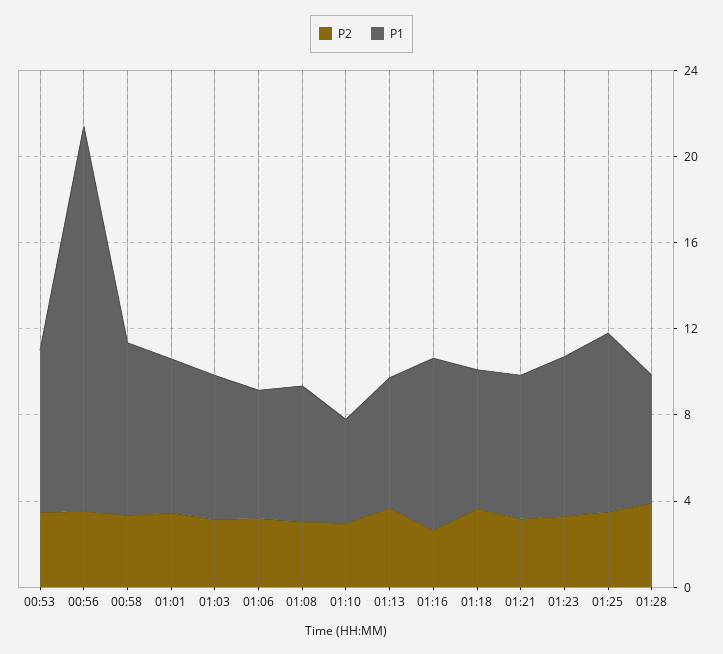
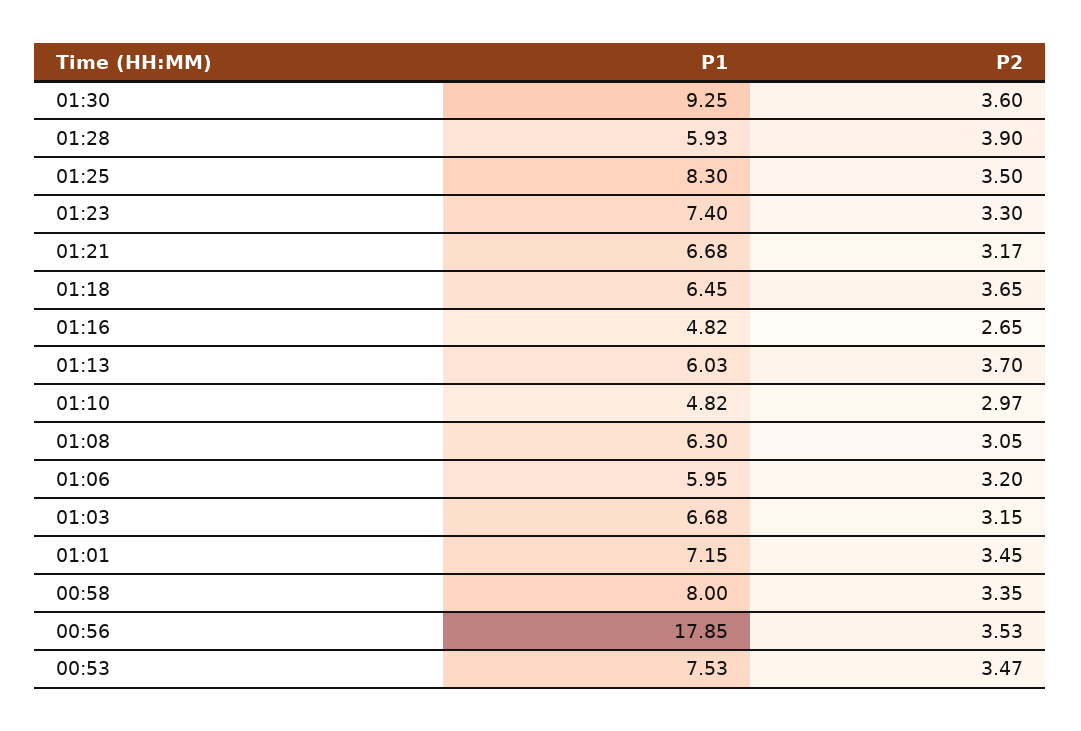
P1, 01:16: 8 -> 4.82
P1, 01:30: none -> 9.25
P2, 01:30: none -> 3.6

